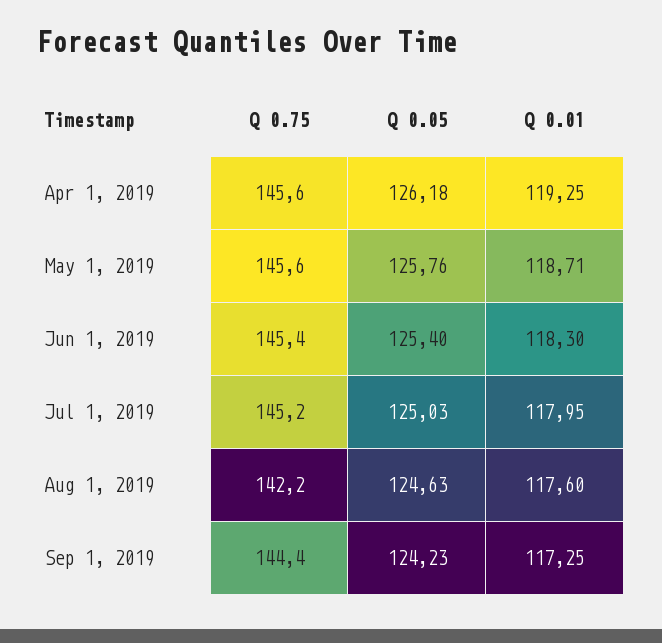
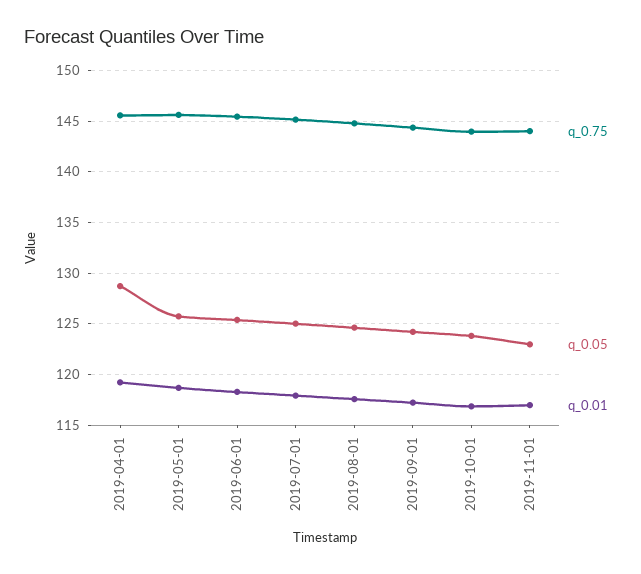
Q 0.05, Apr 1, 2019: 126.18 -> 129
Q 0.75, Aug 1, 2019: 142.2 -> 145
Q 0.75, 2019-10-01: none -> 144
Q 0.05, 2019-10-01: none -> 124
Q 0.01, 2019-10-01: none -> 117
Q 0.75, 2019-11-01: none -> 144
Q 0.05, 2019-11-01: none -> 123
Q 0.01, 2019-11-01: none -> 117

